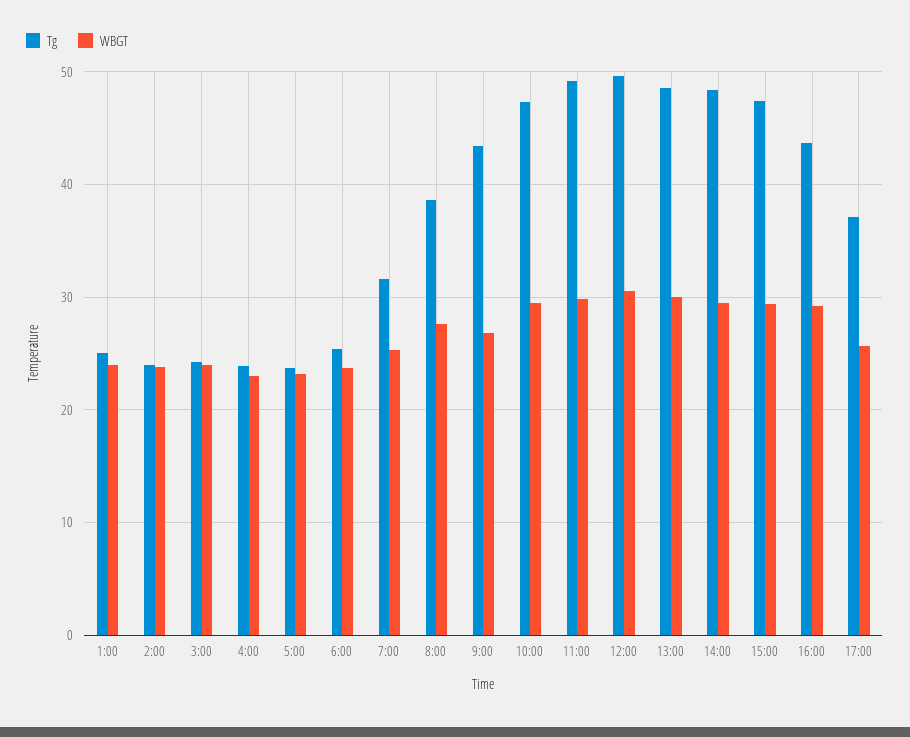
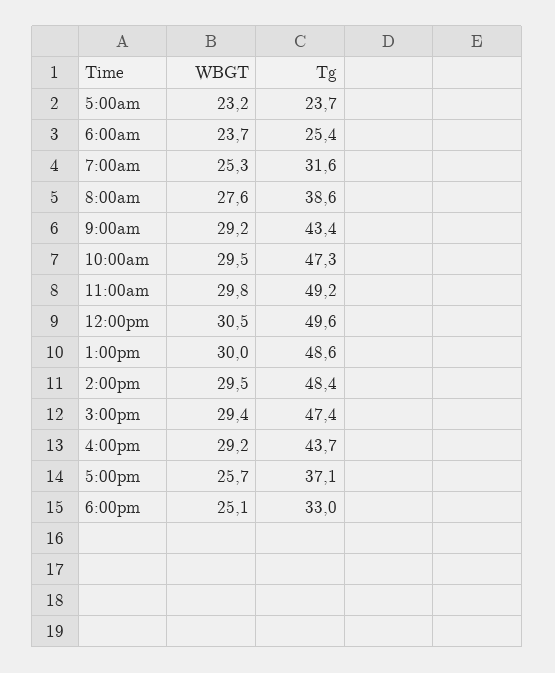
Tg, 1:00: 25 -> none
WBGT, 1:00: 24 -> none
Tg, 2:00: 24 -> none
WBGT, 2:00: 24 -> none
Tg, 3:00: 24 -> none
WBGT, 3:00: 24 -> none
Tg, 4:00: 24 -> none
WBGT, 4:00: 23 -> none
WBGT, 9:00: 27 -> 29.2
WBGT, 6:00pm: none -> 25.1
Tg, 6:00pm: none -> 33

